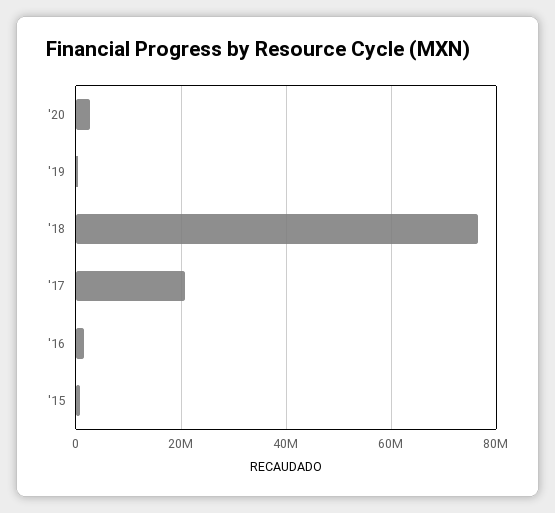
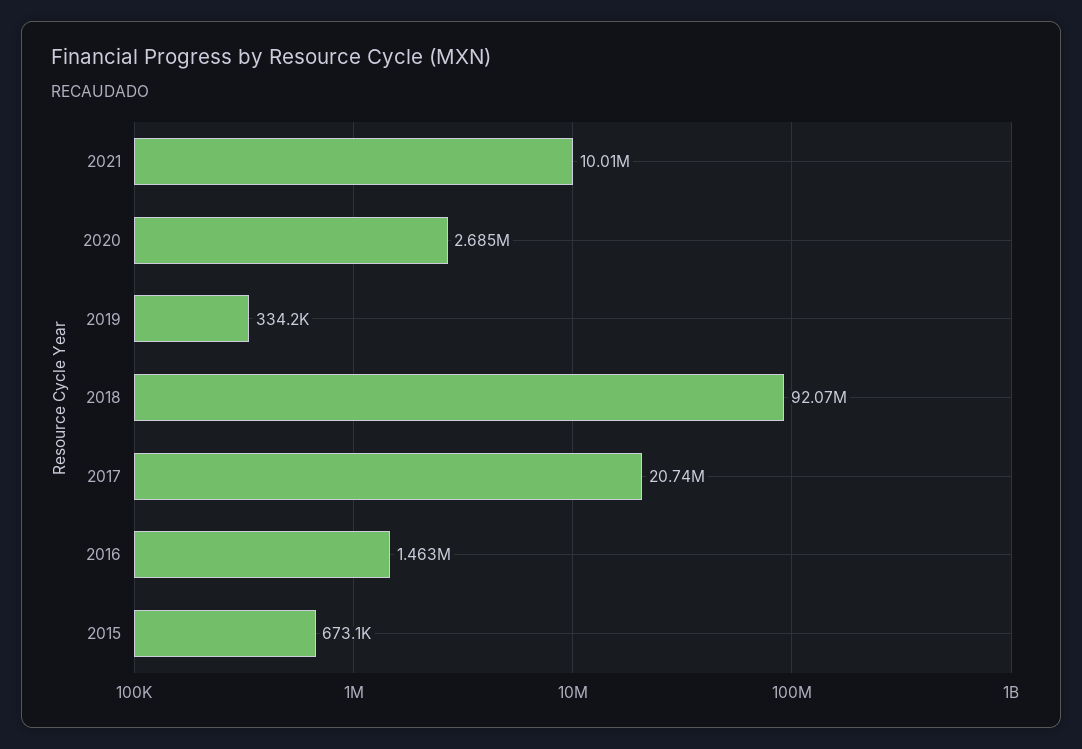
'18: 76000000 -> 92070000
2021: none -> 10010000

